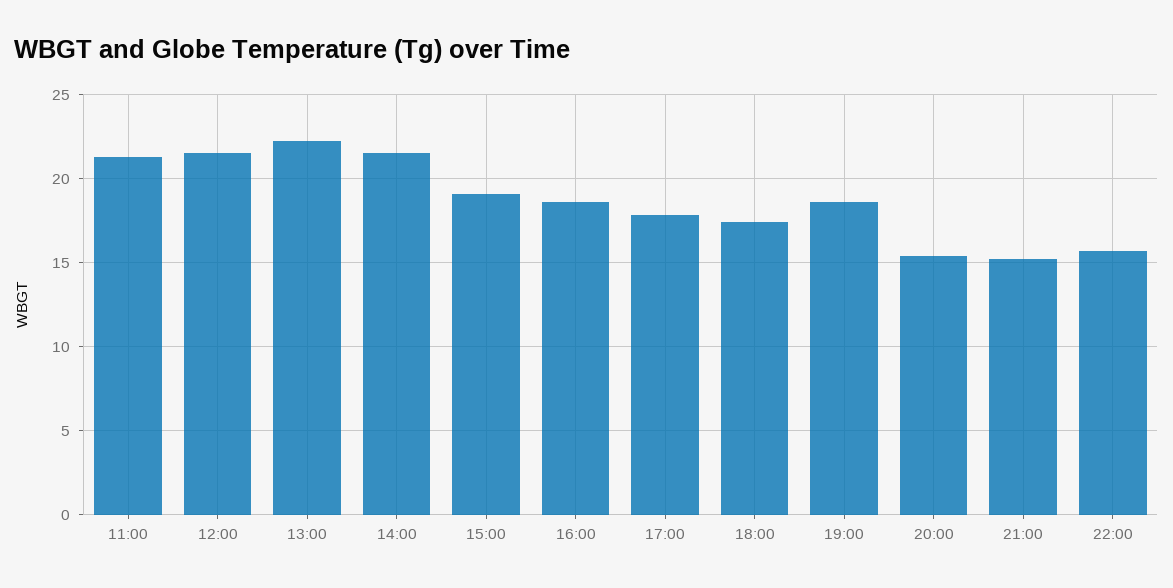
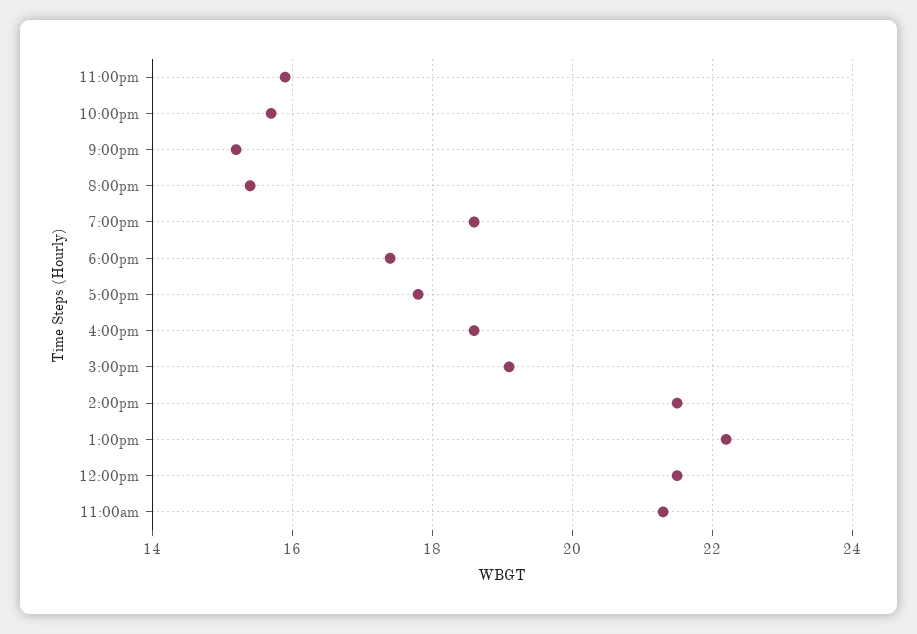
11:00pm: none -> 16

